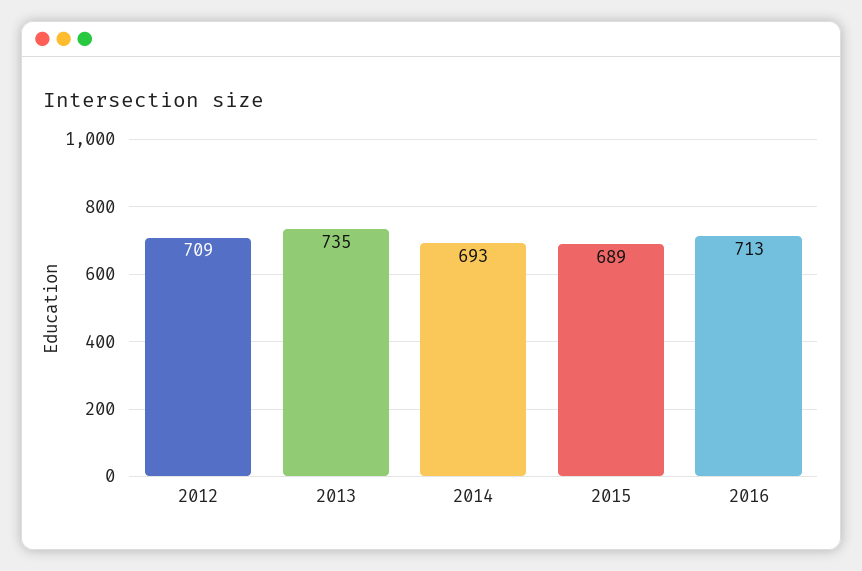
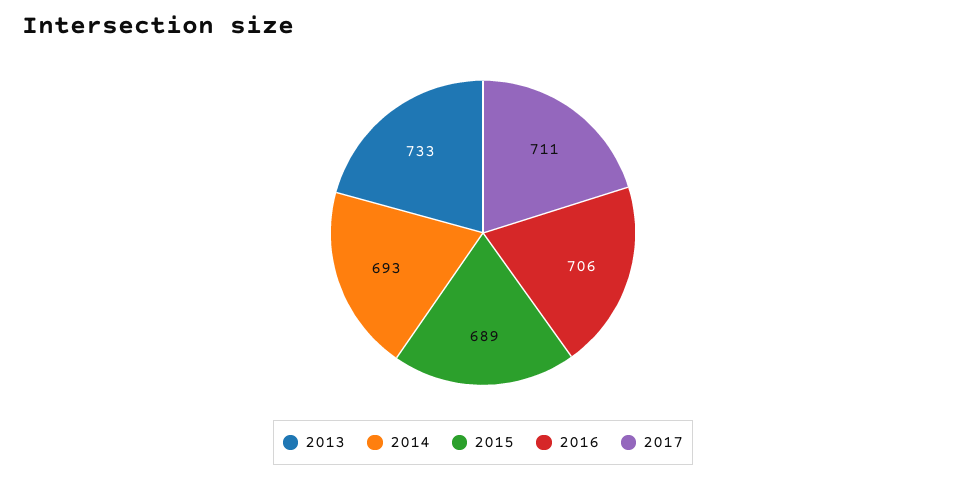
2012: 709 -> none
2013: 735 -> 733
2016: 713 -> 706
2017: none -> 711

